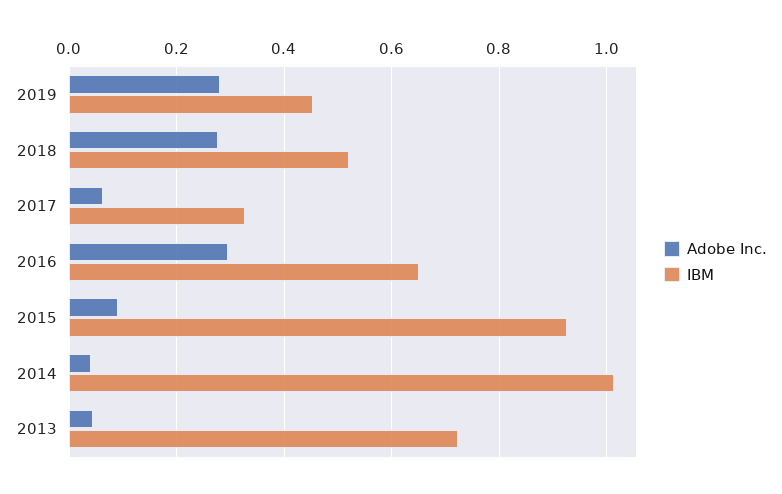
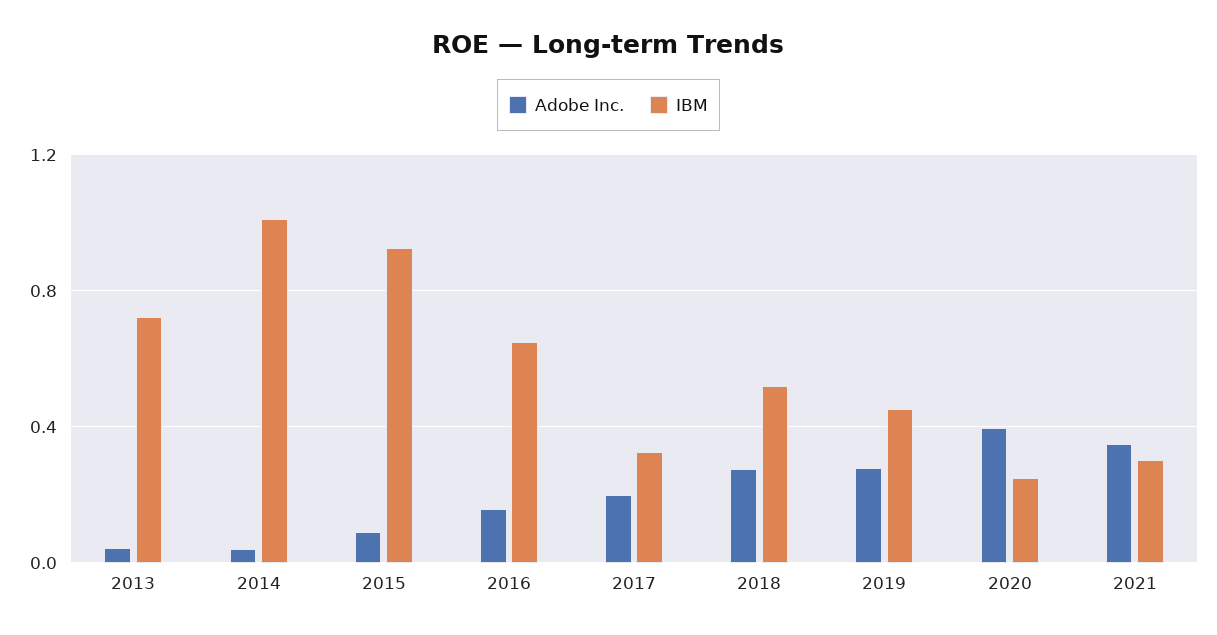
Adobe Inc., 2017: 0.06 -> 0.2
Adobe Inc., 2016: 0.3 -> 0.15
Adobe Inc., 2020: none -> 0.4
IBM, 2020: none -> 0.25
Adobe Inc., 2021: none -> 0.35
IBM, 2021: none -> 0.3

